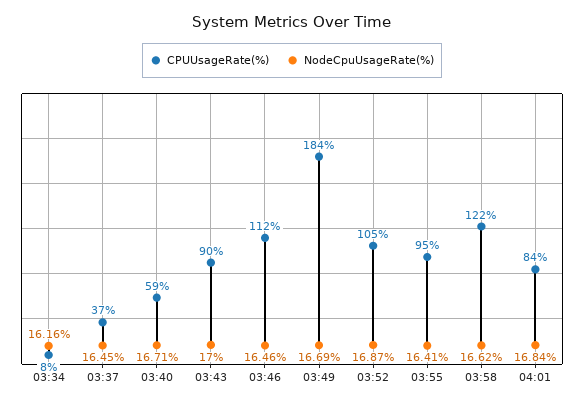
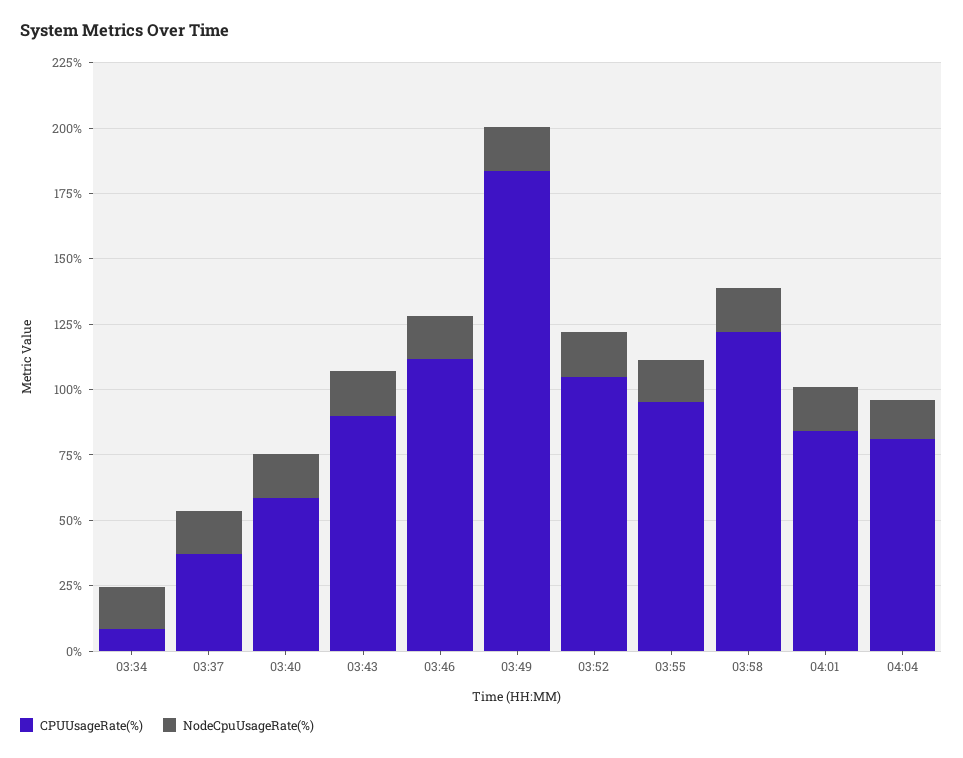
CPUUsageRate(%), 04:04: none -> 80
NodeCpuUsageRate(%), 04:04: none -> 15

